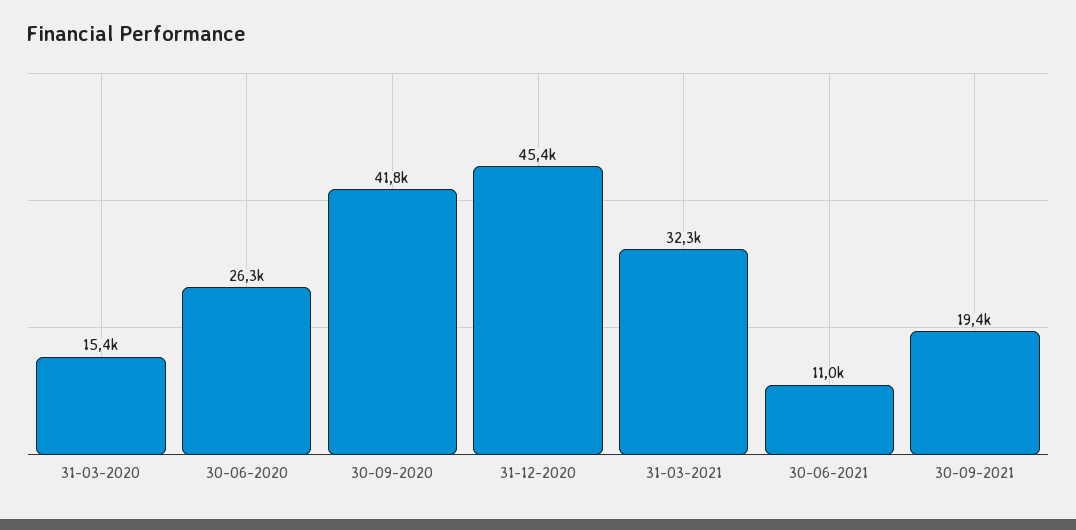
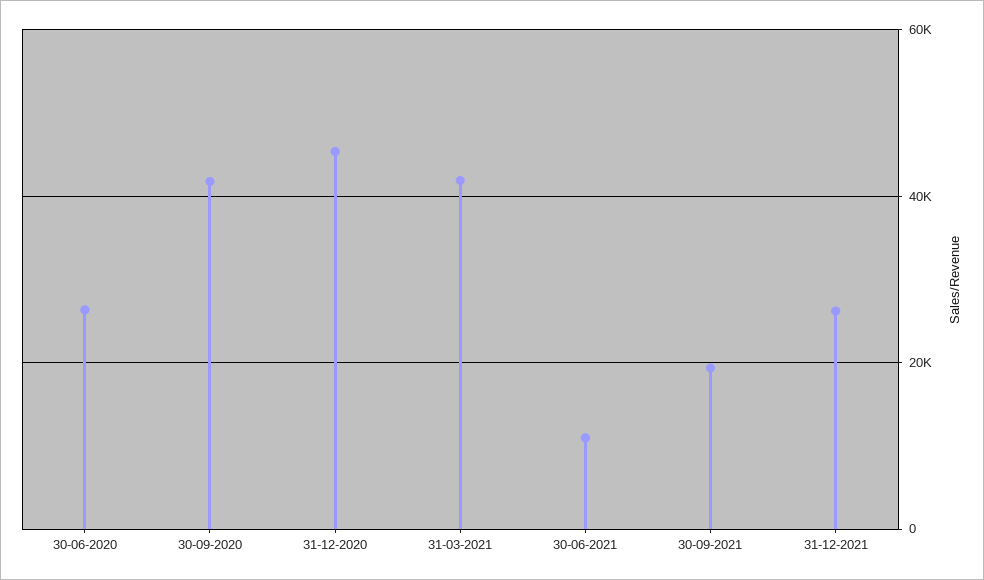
31-03-2020: 15400 -> none
31-03-2021: 32300 -> 42000
31-12-2021: none -> 26000

